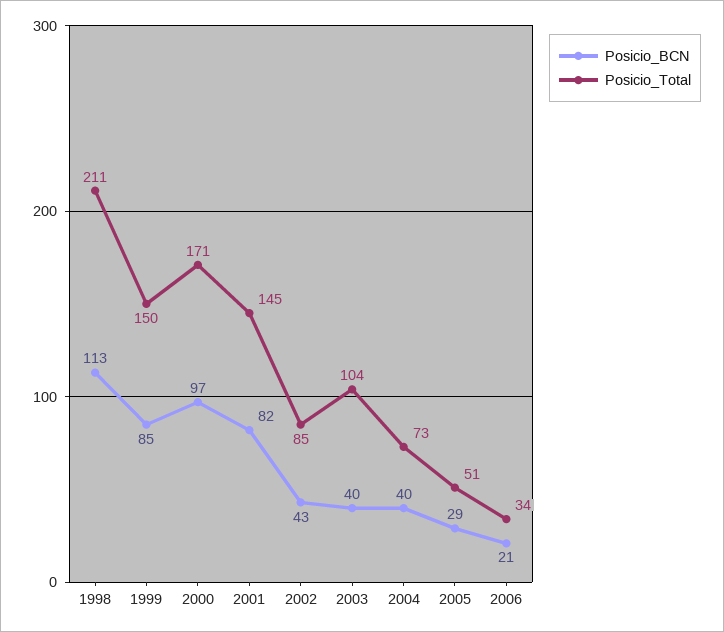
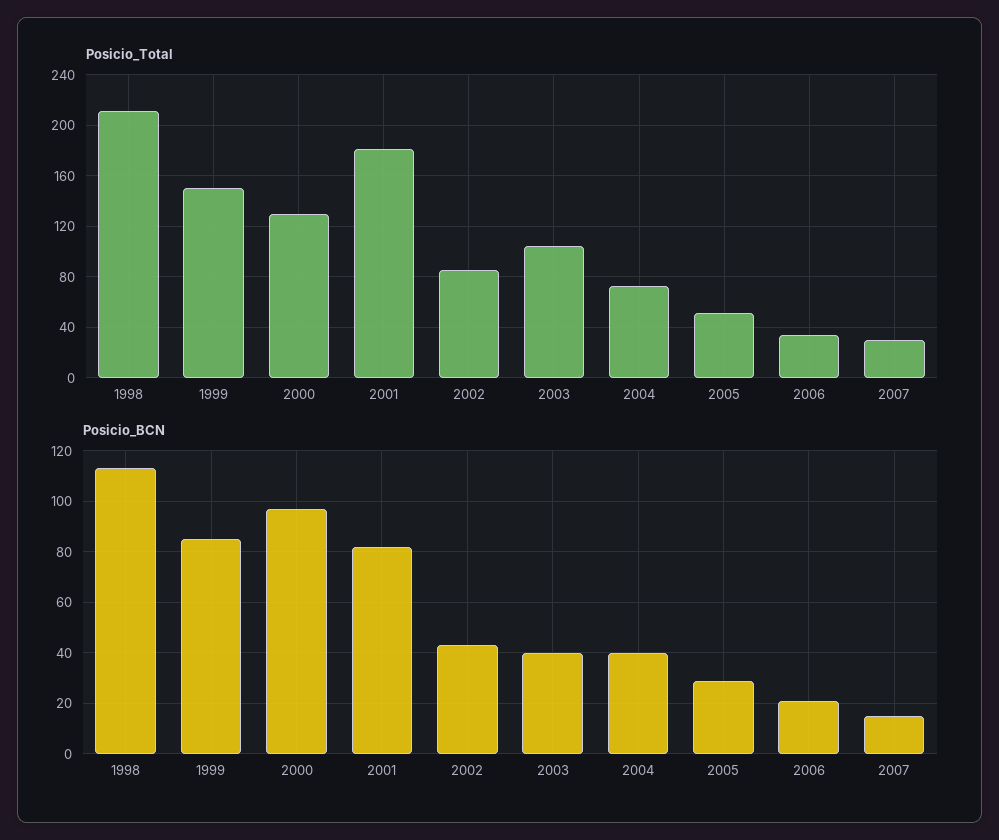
Posicio_Total, 2000: 171 -> 130
Posicio_Total, 2001: 145 -> 180
Posicio_Total, 2007: none -> 30
Posicio_BCN, 2007: none -> 15

